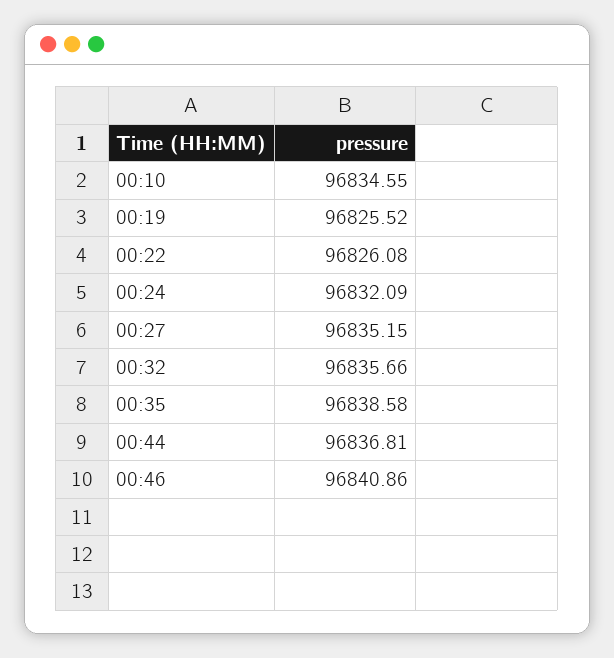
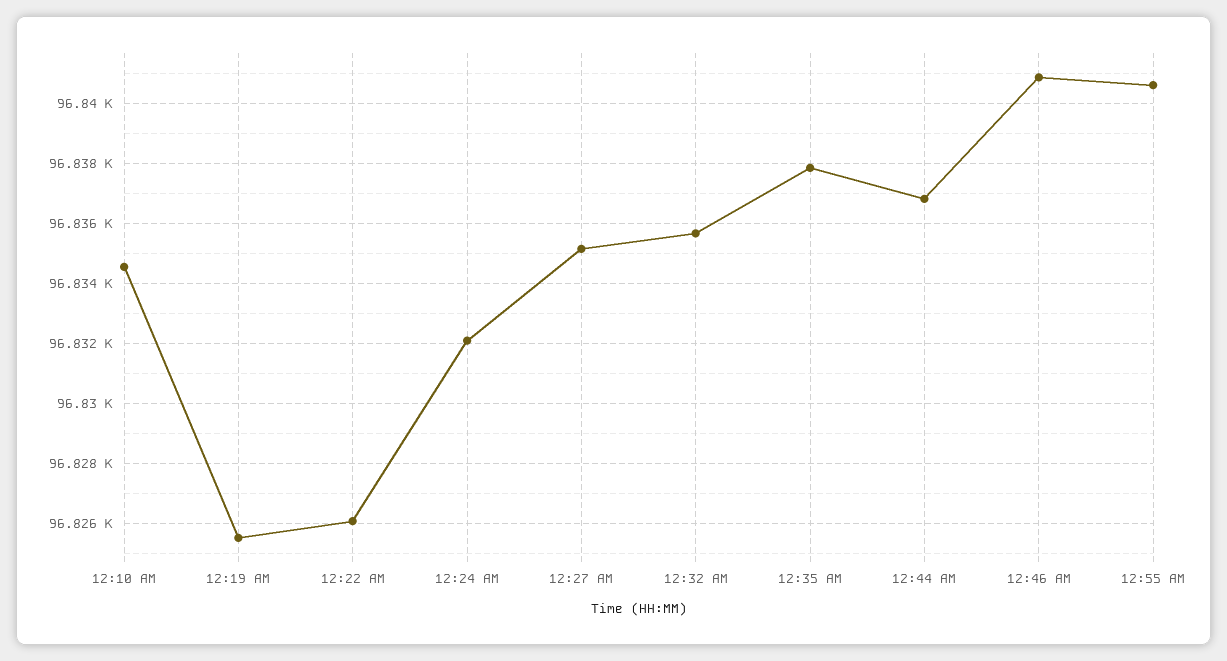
00:35: 96838.58 -> 96837.8
12:55 AM: none -> 96840.6

